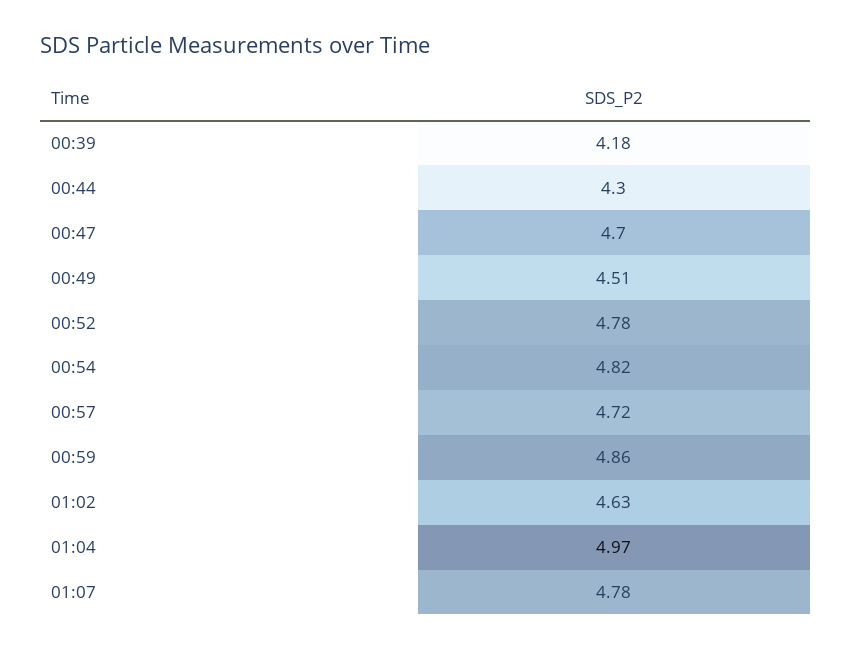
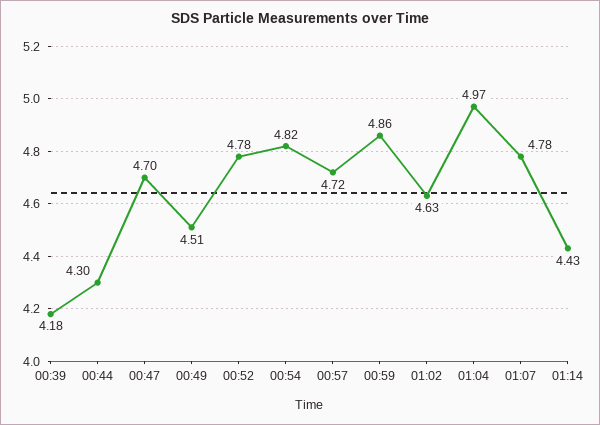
01:14: none -> 4.43

